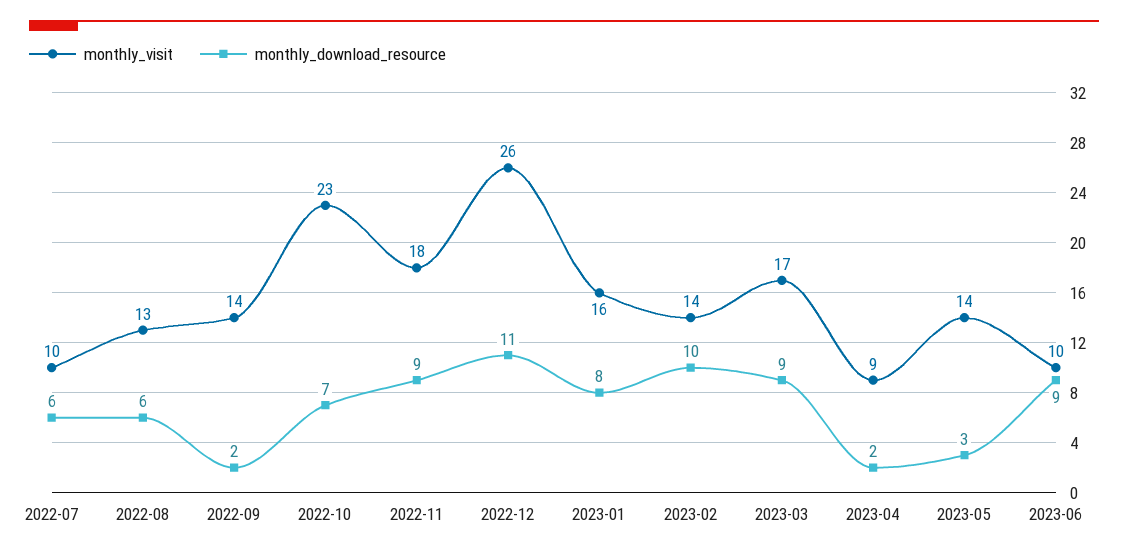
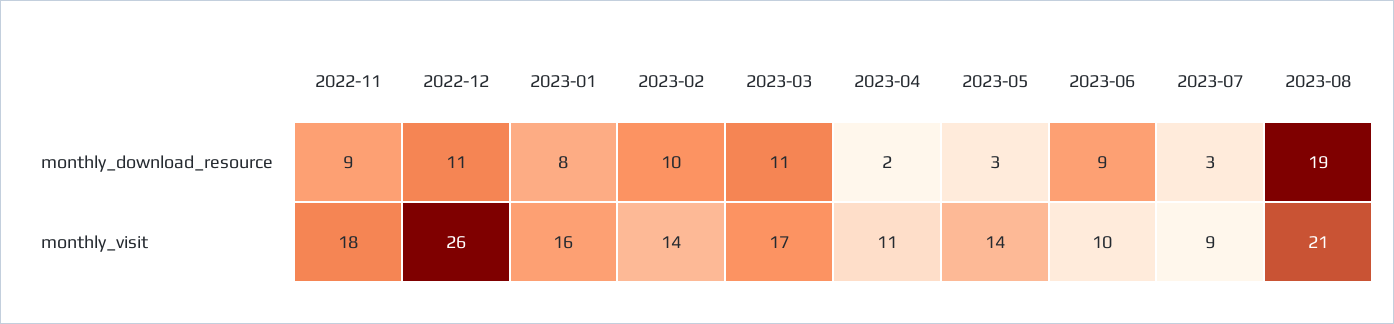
monthly_visit, 2022-07: 10 -> none
monthly_download_resource, 2022-07: 6 -> none
monthly_visit, 2022-08: 13 -> none
monthly_download_resource, 2022-08: 6 -> none
monthly_visit, 2022-09: 14 -> none
monthly_download_resource, 2022-09: 2 -> none
monthly_visit, 2022-10: 23 -> none
monthly_download_resource, 2022-10: 7 -> none
monthly_download_resource, 2023-03: 9 -> 11
monthly_visit, 2023-04: 9 -> 11
monthly_download_resource, 2023-07: none -> 3
monthly_download_resource, 2023-08: none -> 19
monthly_visit, 2023-07: none -> 9
monthly_visit, 2023-08: none -> 21

